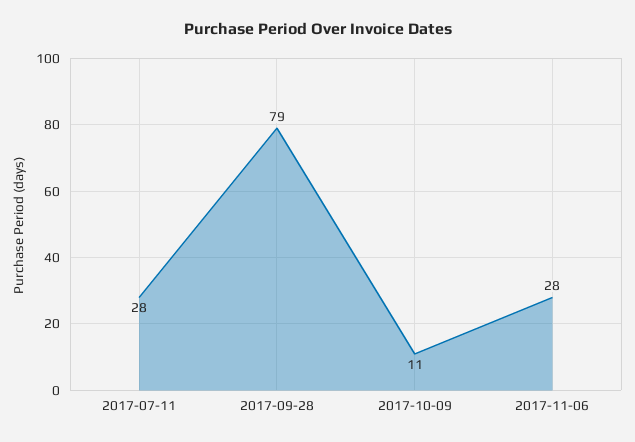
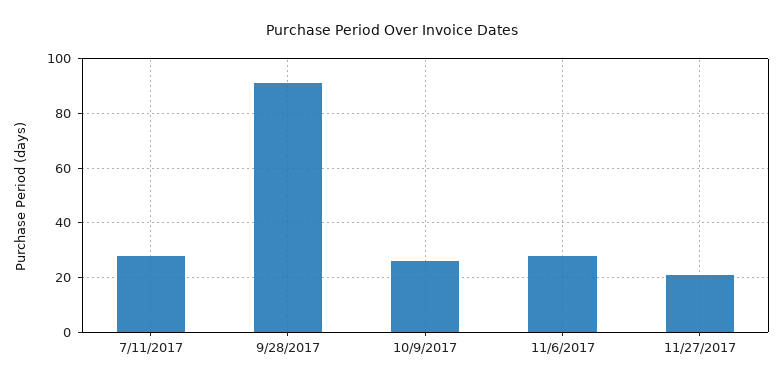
2017-09-28: 79 -> 90
2017-10-09: 11 -> 25
11/27/2017: none -> 20

